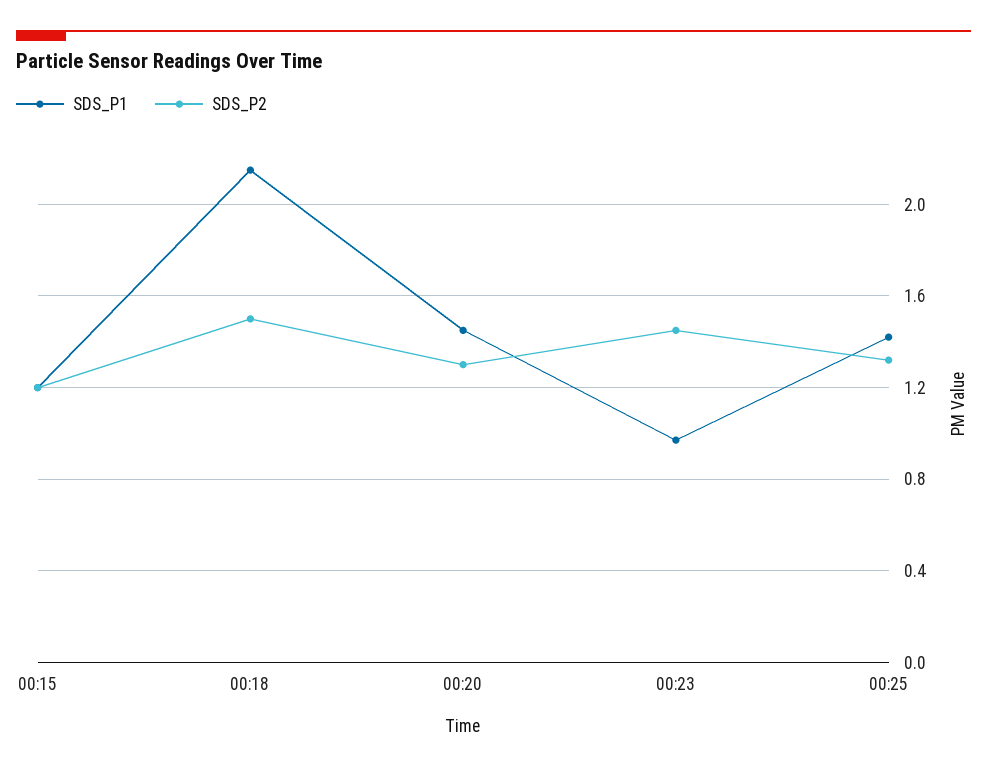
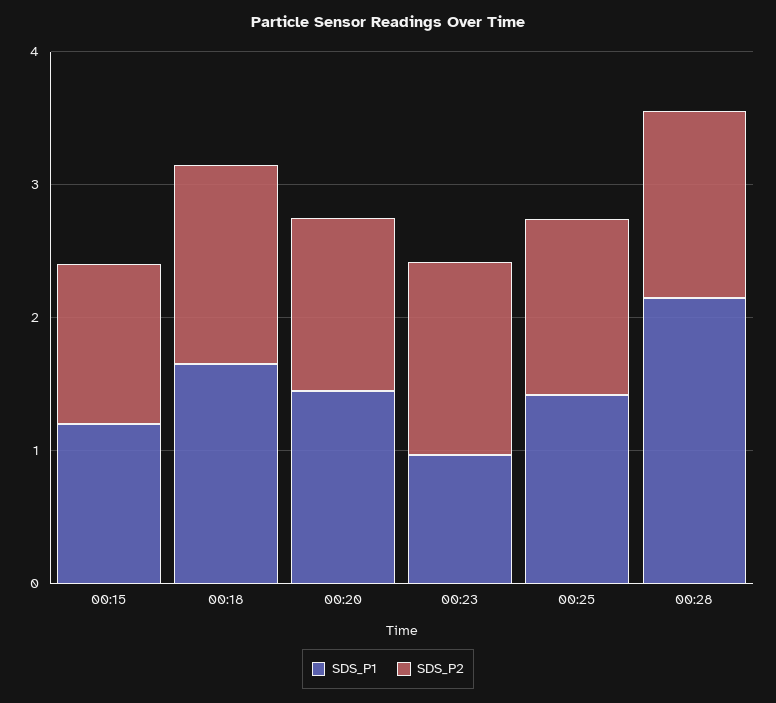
SDS_P1, 00:18: 2.15 -> 1.6
SDS_P1, 00:28: none -> 2.2
SDS_P2, 00:28: none -> 1.4

